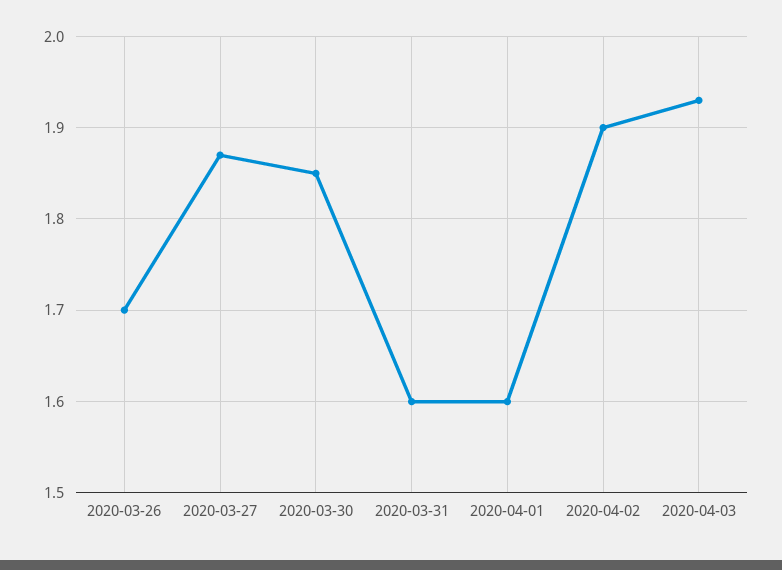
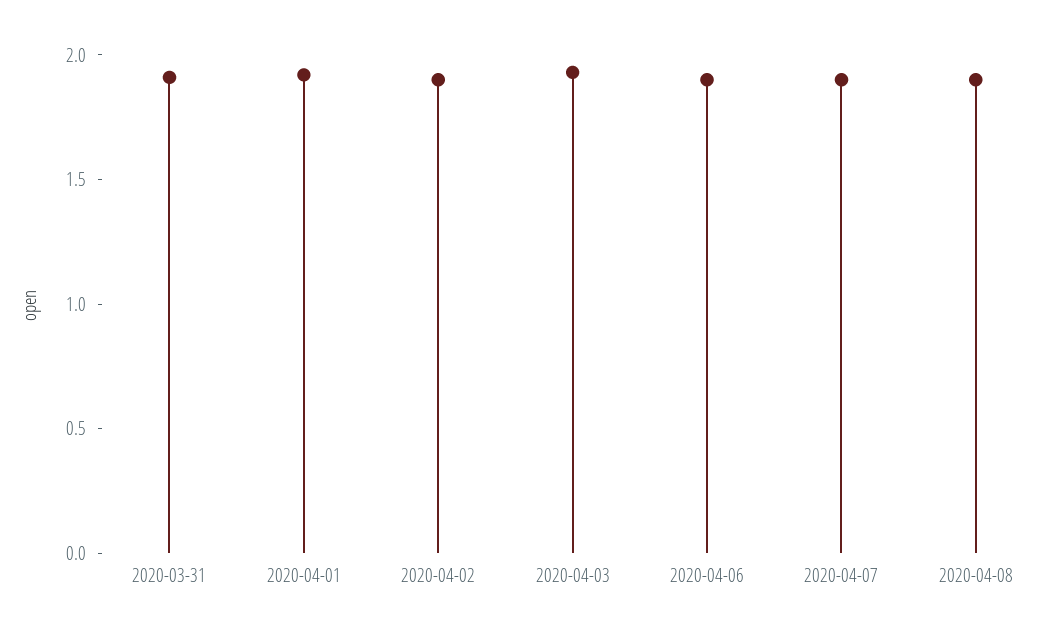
2020-03-26: 1.7 -> none
2020-03-27: 1.87 -> none
2020-03-30: 1.85 -> none
2020-03-31: 1.6 -> 1.9
2020-04-01: 1.6 -> 1.9
2020-04-06: none -> 1.9
2020-04-07: none -> 1.9
2020-04-08: none -> 1.9

